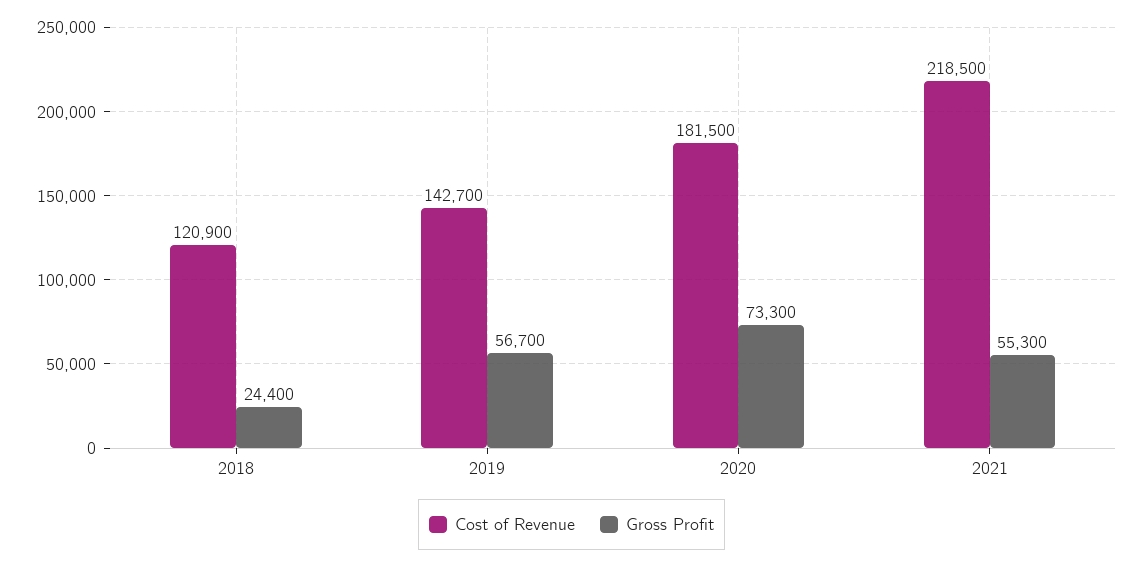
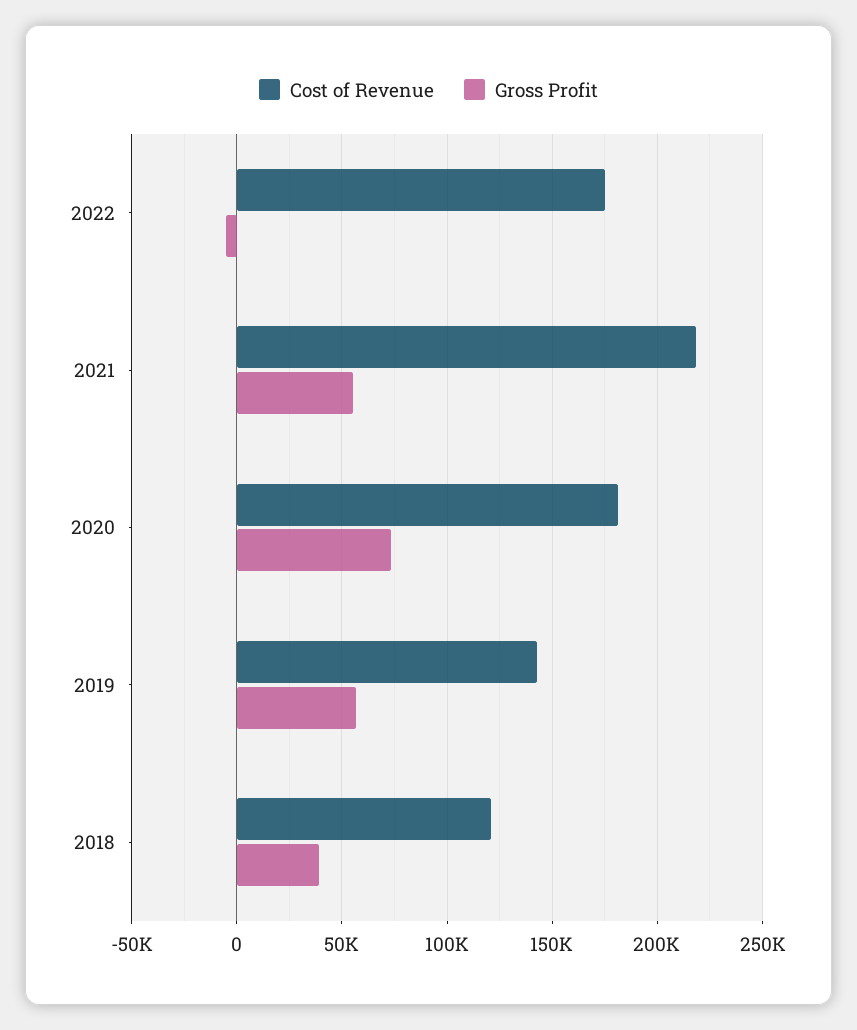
Gross Profit, 2018: 24400 -> 40000
Cost of Revenue, 2022: none -> 175000
Gross Profit, 2022: none -> -5000

